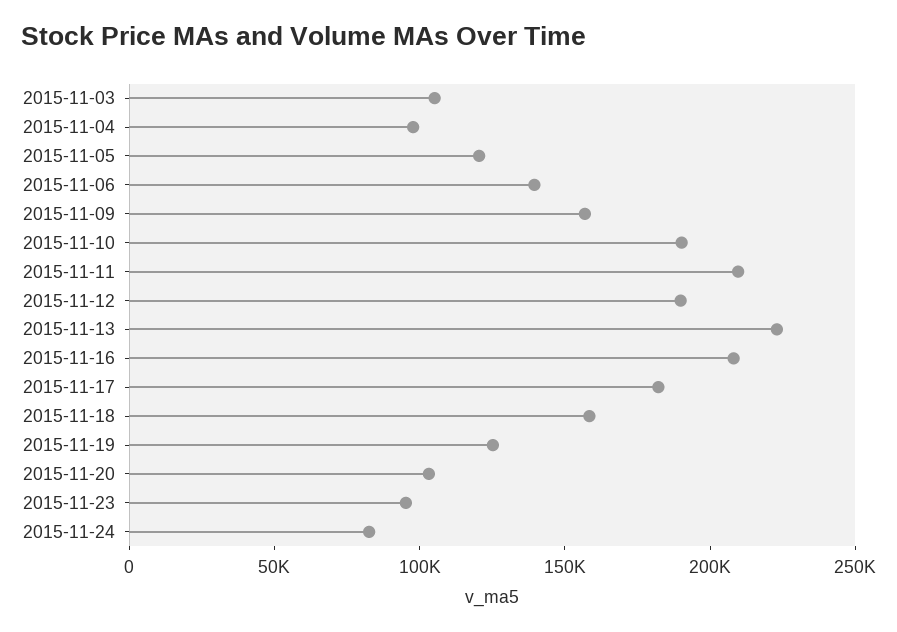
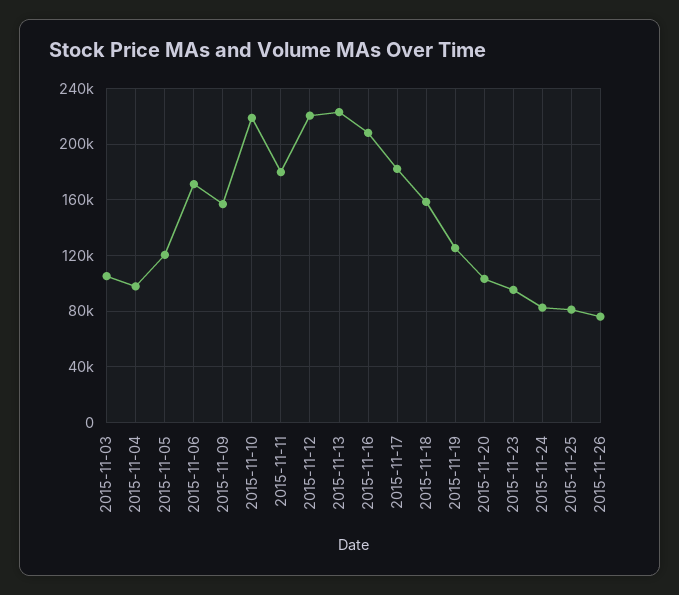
2015-11-06: 140000 -> 170000
2015-11-10: 190000 -> 220000
2015-11-11: 210000 -> 180000
2015-11-12: 190000 -> 220000
2015-11-25: none -> 80000
2015-11-26: none -> 75000

